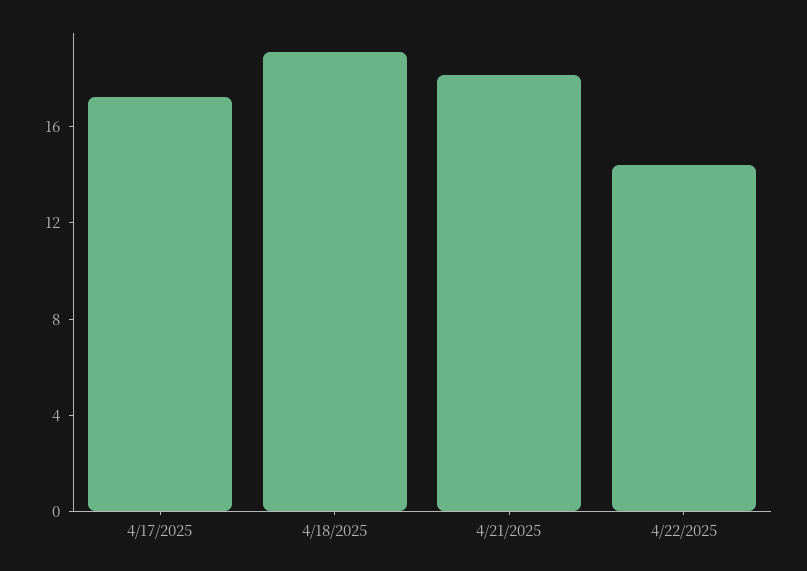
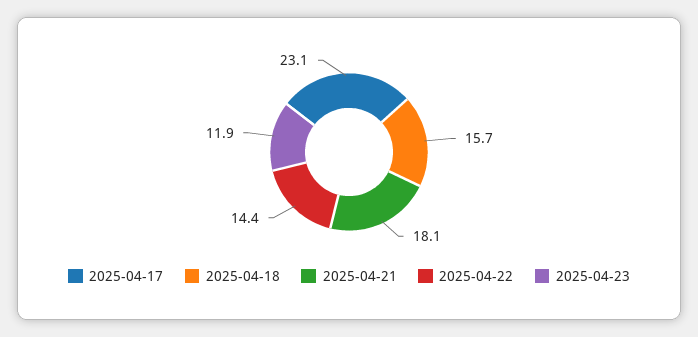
4/17/2025: 17 -> 23.1
4/18/2025: 19 -> 15.7
2025-04-23: none -> 11.9

